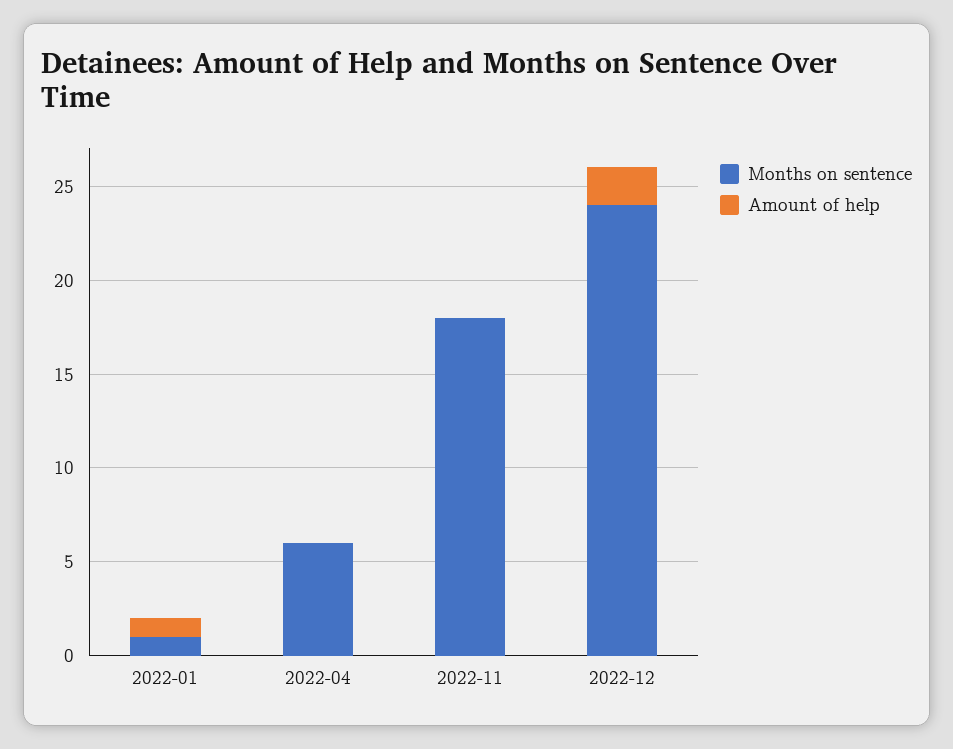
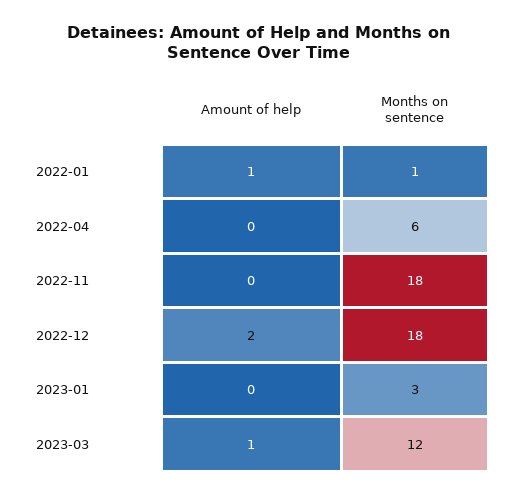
Months on sentence, 2022-12: 24 -> 18
Amount of help, 2023-01: none -> 0
Months on sentence, 2023-01: none -> 3
Amount of help, 2023-03: none -> 1
Months on sentence, 2023-03: none -> 12

